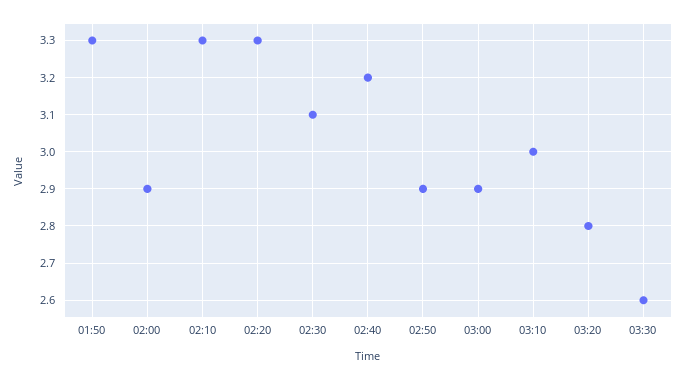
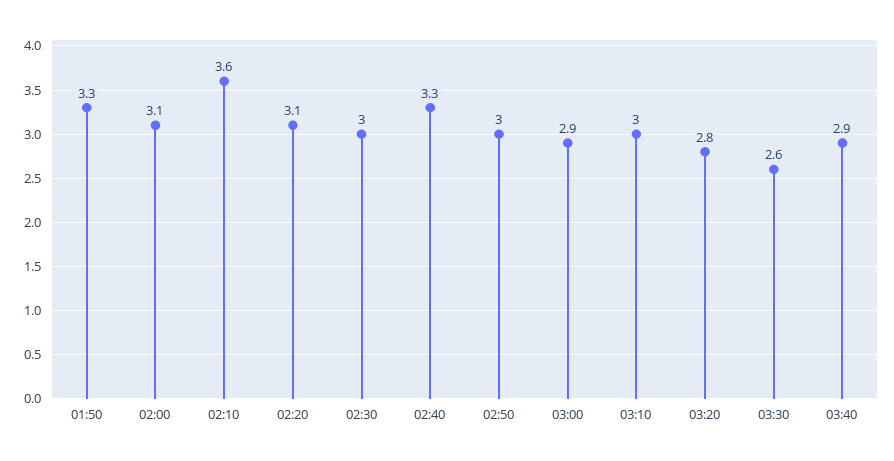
02:00: 2.9 -> 3.1
02:10: 3.3 -> 3.6
02:20: 3.3 -> 3.1
02:30: 3.1 -> 3
02:40: 3.2 -> 3.3
02:50: 2.9 -> 3
03:40: none -> 2.9

